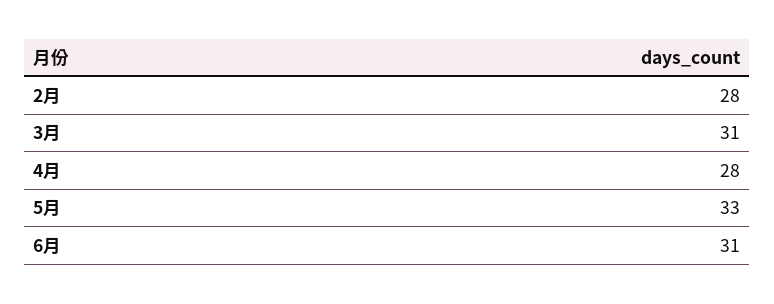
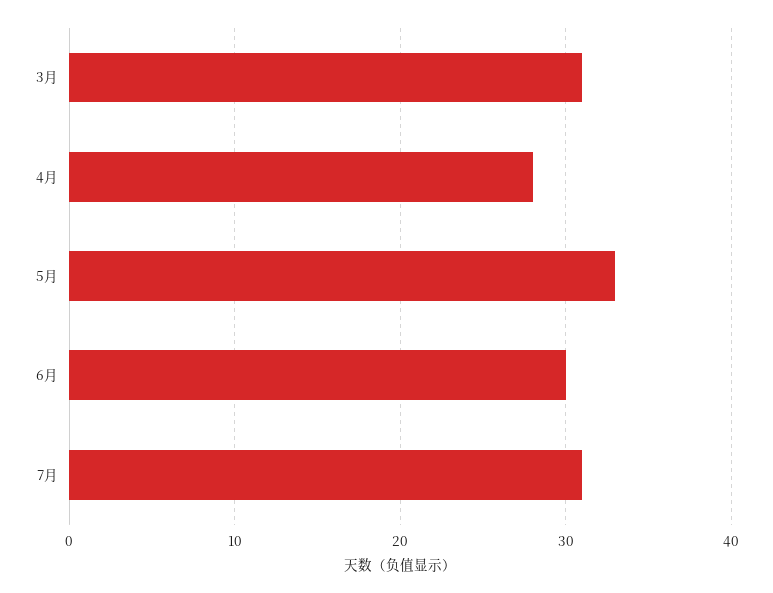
2月: 28 -> none
6月: 31 -> 30
7月: none -> 31

